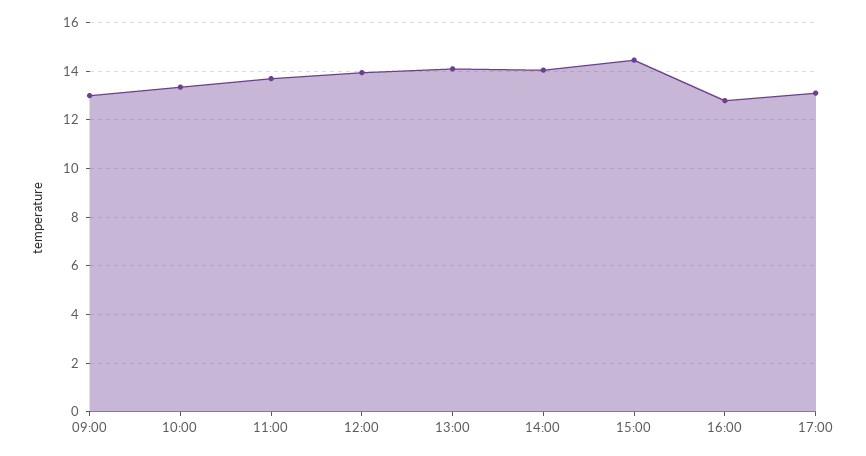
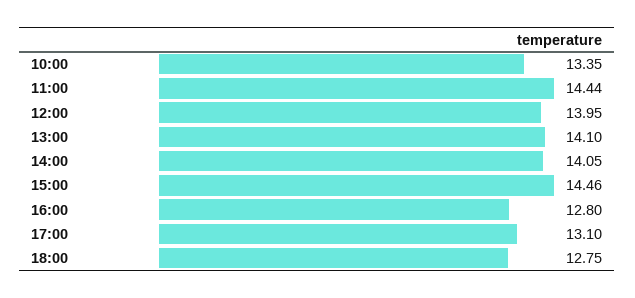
09:00: 13 -> none
11:00: 13.75 -> 14.44
18:00: none -> 12.75

